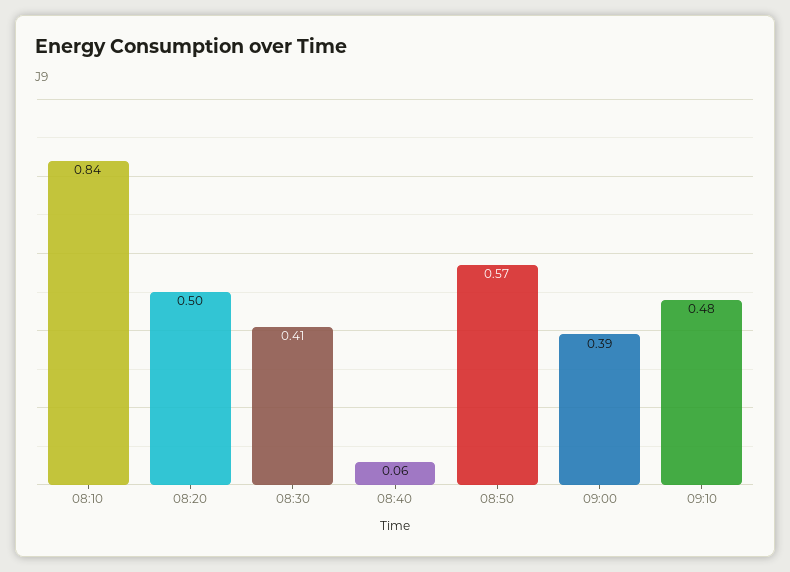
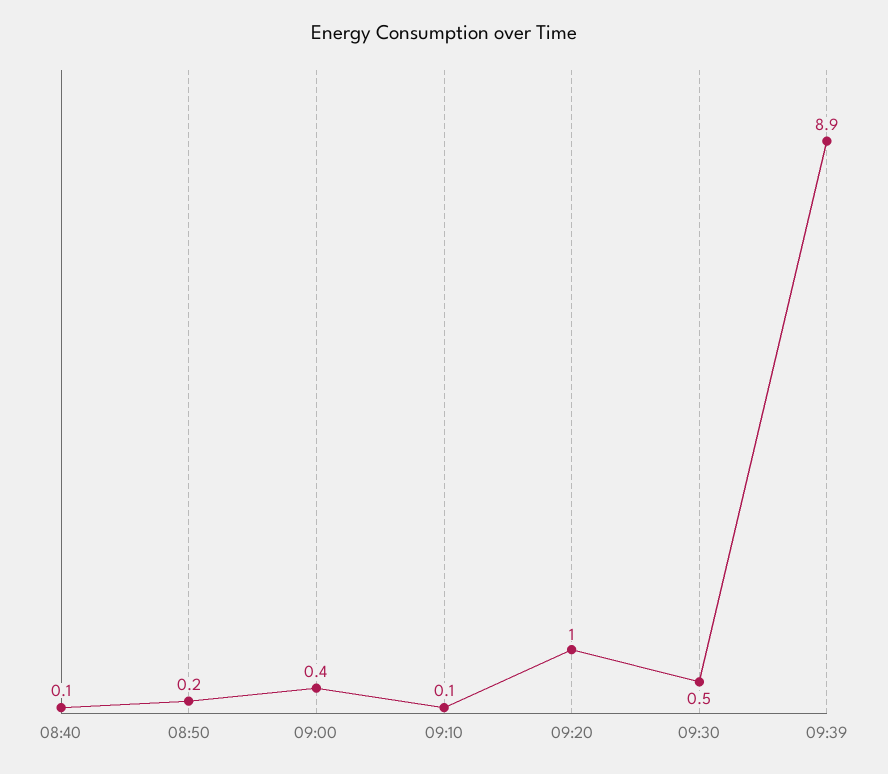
08:10: 0.84 -> none
08:20: 0.5 -> none
08:30: 0.41 -> none
08:50: 0.57 -> 0.2
09:10: 0.48 -> 0.1
09:20: none -> 1
09:30: none -> 0.5
09:39: none -> 8.9

